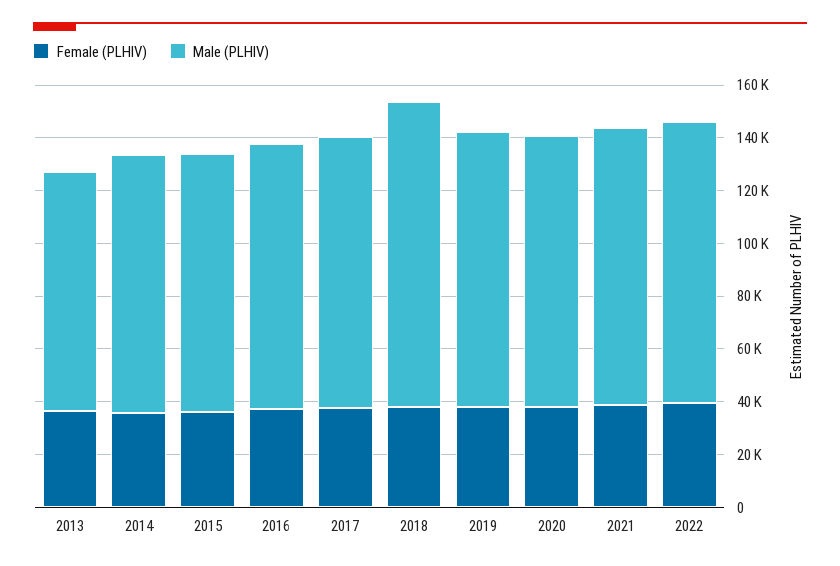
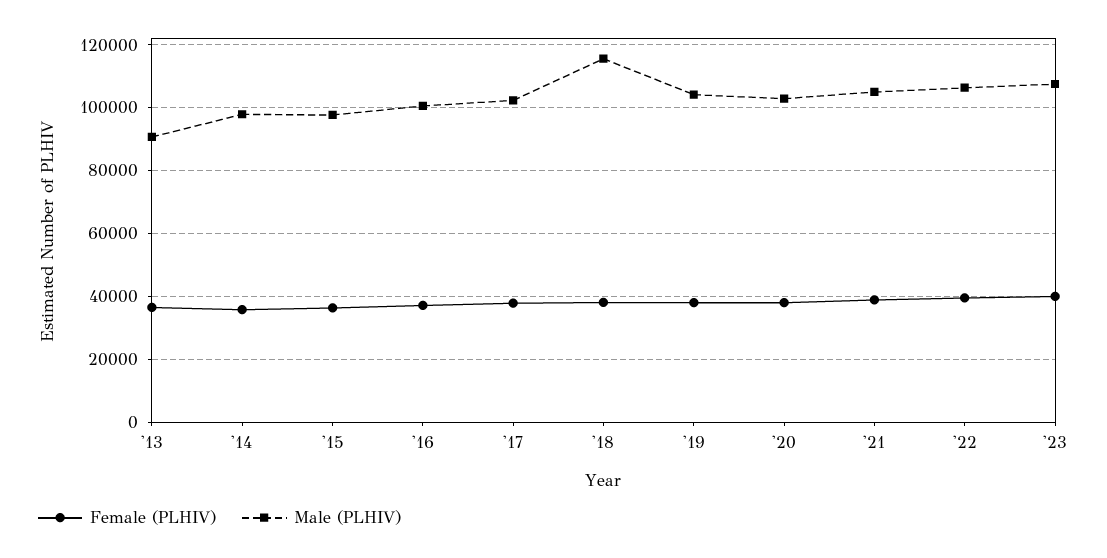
Female (PLHIV), '23: none -> 40000
Male (PLHIV), '23: none -> 108000

